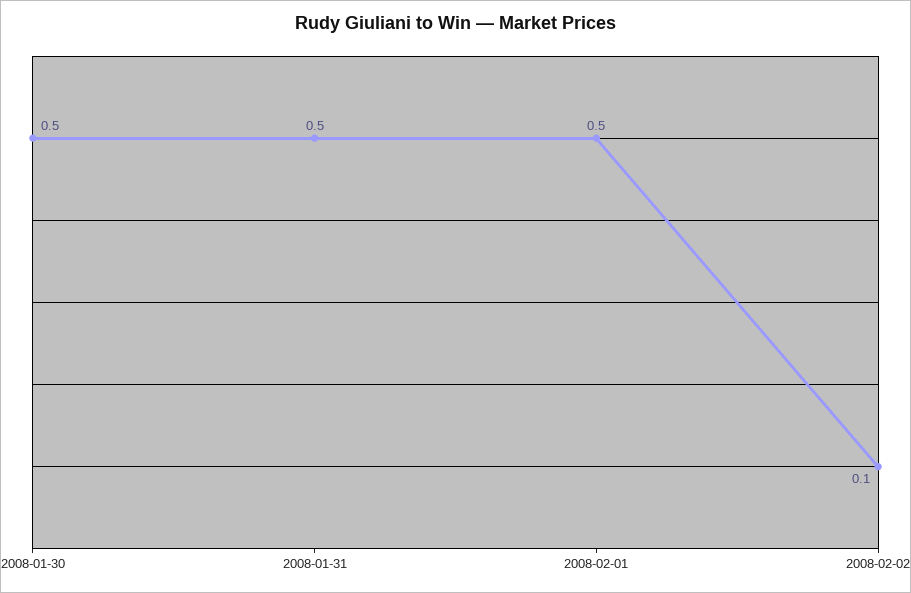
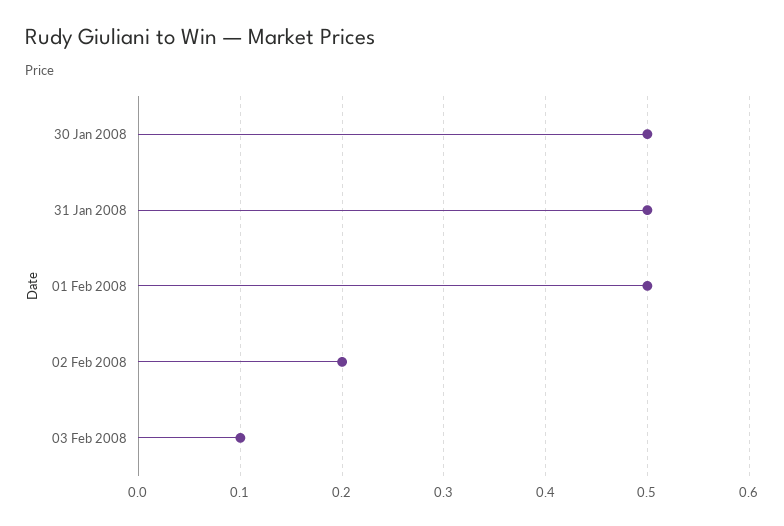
2008-02-02: 0.1 -> 0.2
03 Feb 2008: none -> 0.1

